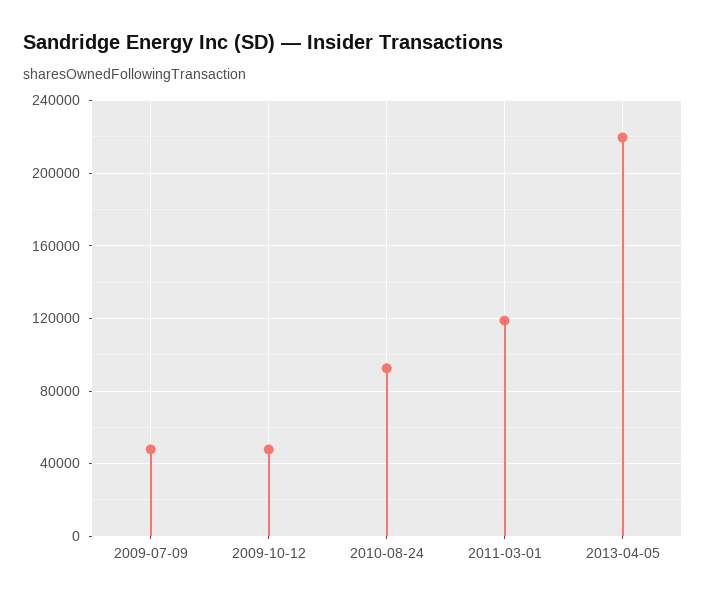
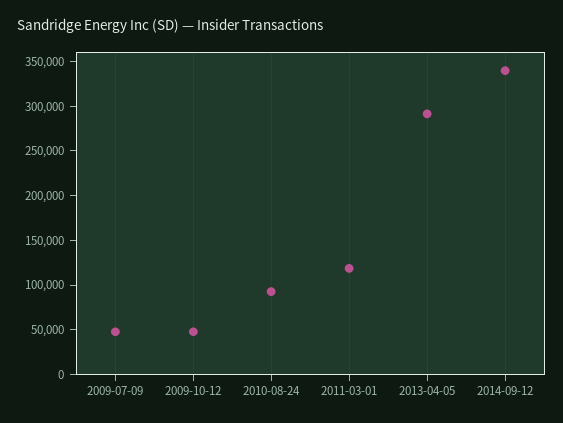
2013-04-05: 220000 -> 290000
2014-09-12: none -> 340000

